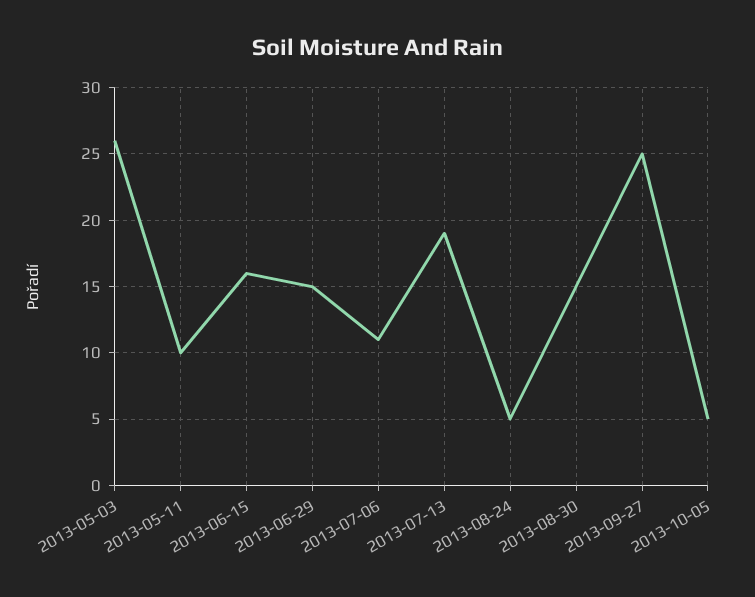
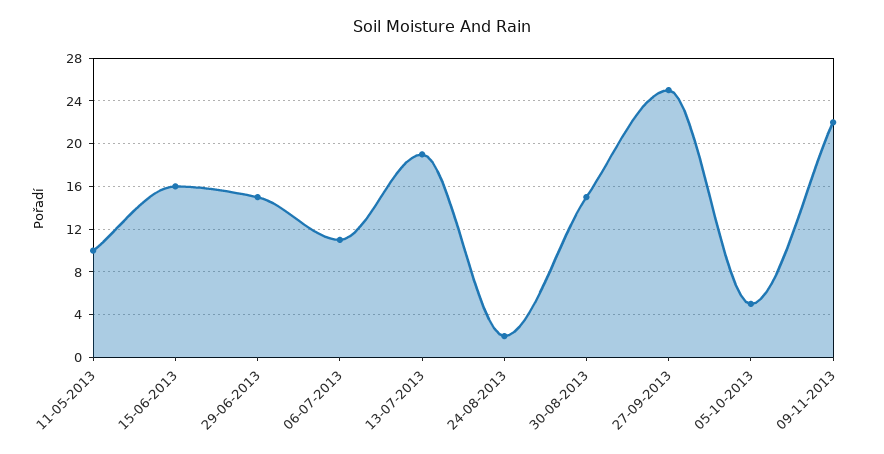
2013-05-03: 26 -> none
2013-08-24: 5 -> 2
09-11-2013: none -> 22

